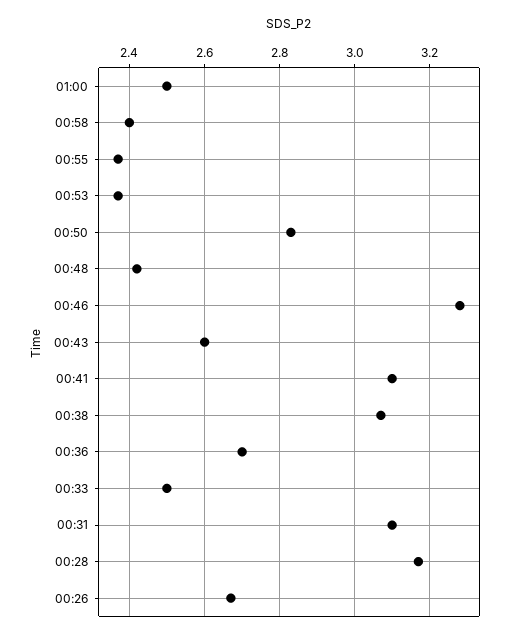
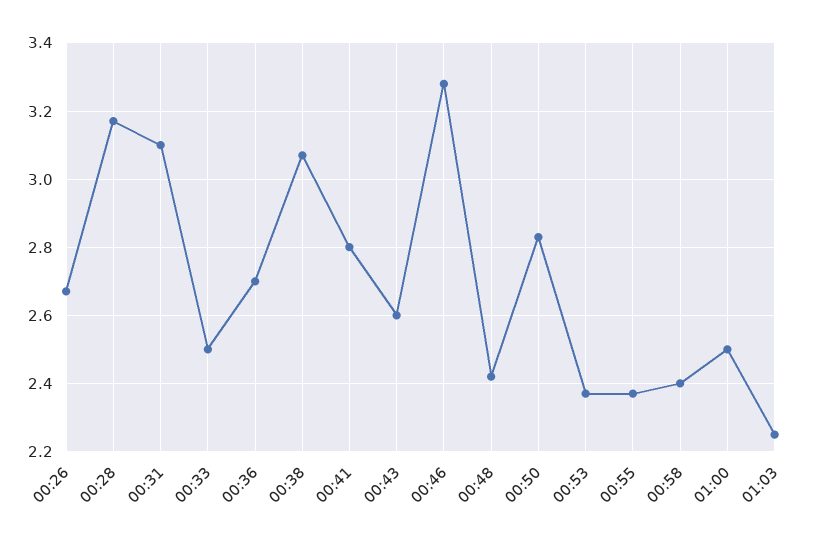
00:41: 3.1 -> 2.8
01:03: none -> 2.25

